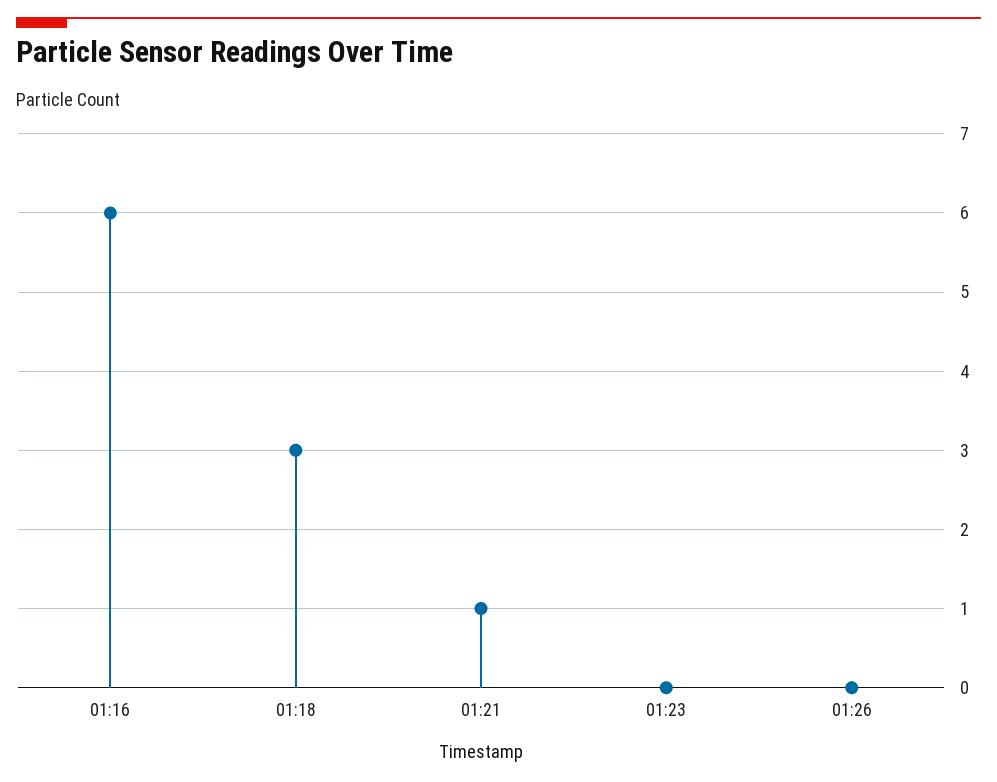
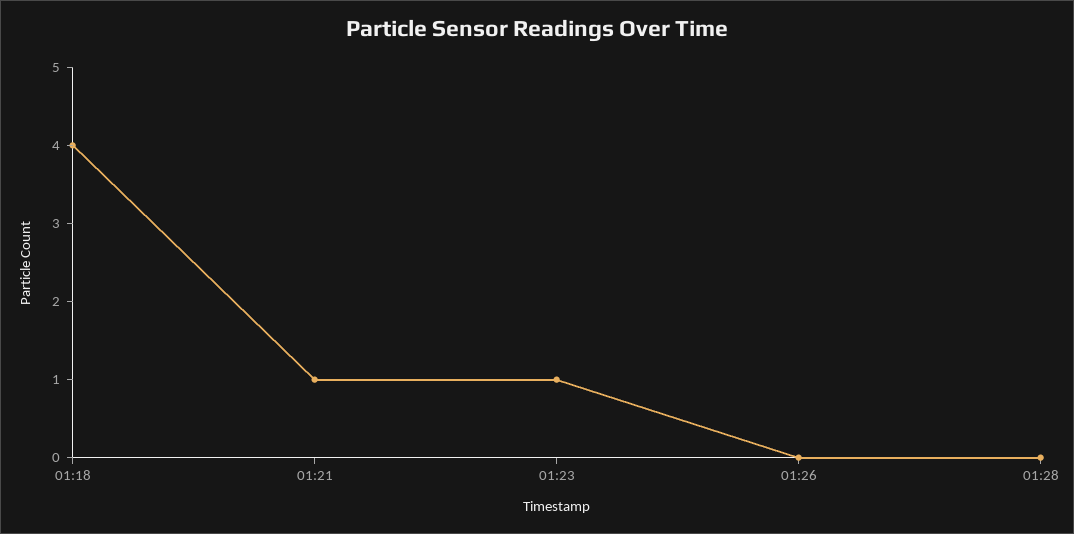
01:16: 6 -> none
01:18: 3 -> 4
01:23: 0 -> 1
01:28: none -> 0

